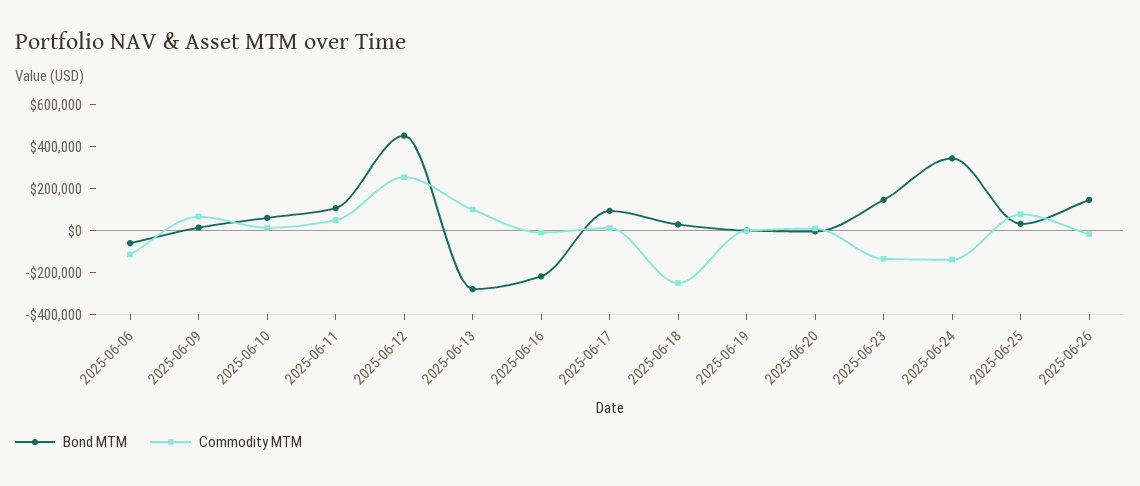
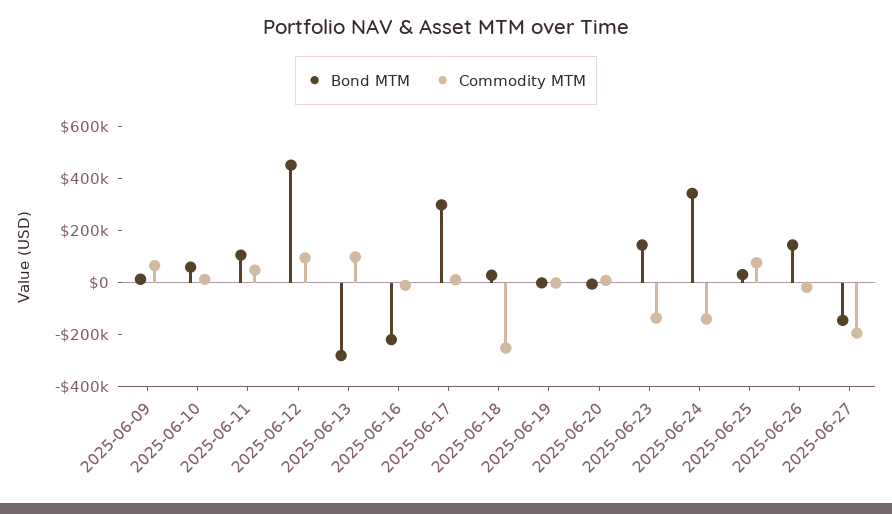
Bond MTM, 2025-06-06: -50000 -> none
Commodity MTM, 2025-06-06: -100000 -> none
Commodity MTM, 2025-06-12: 250000 -> 100000
Bond MTM, 2025-06-17: 100000 -> 300000
Bond MTM, 2025-06-27: none -> -150000
Commodity MTM, 2025-06-27: none -> -200000

